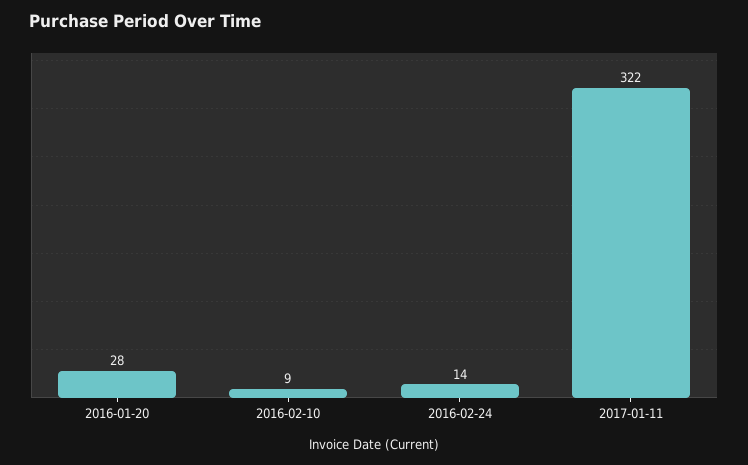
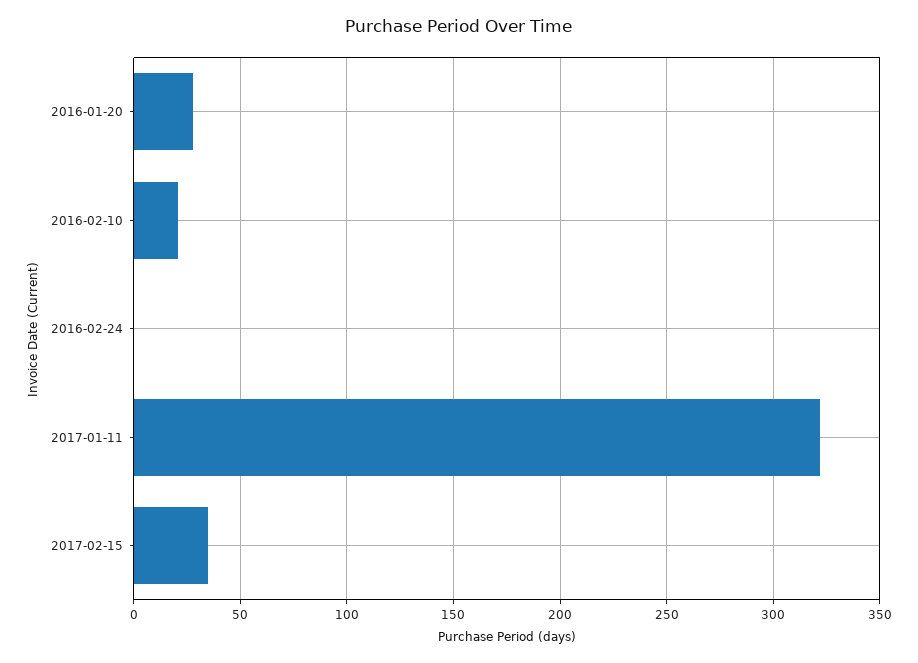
2016-02-10: 9 -> 20
2016-02-24: 14 -> 0
2017-02-15: none -> 35

